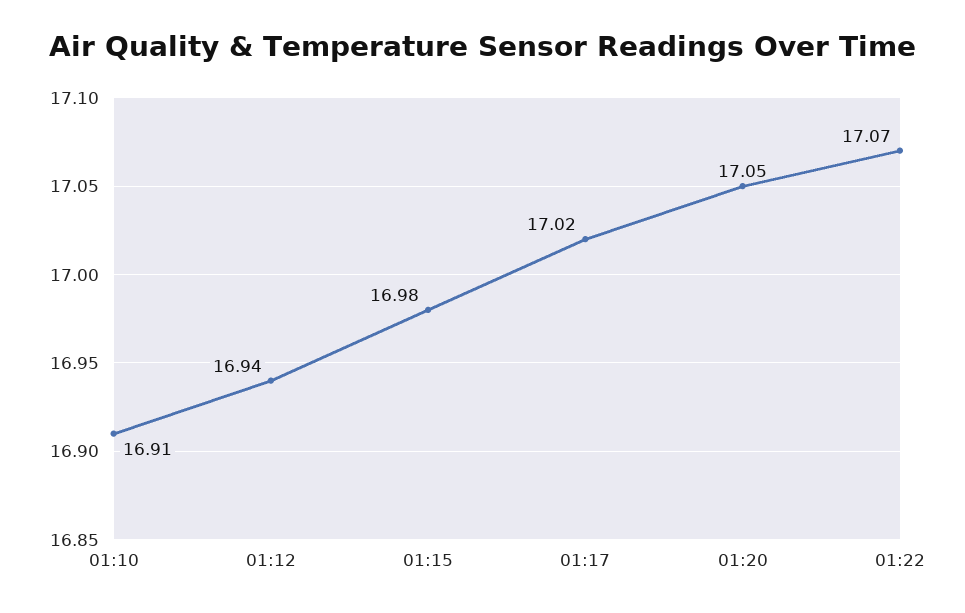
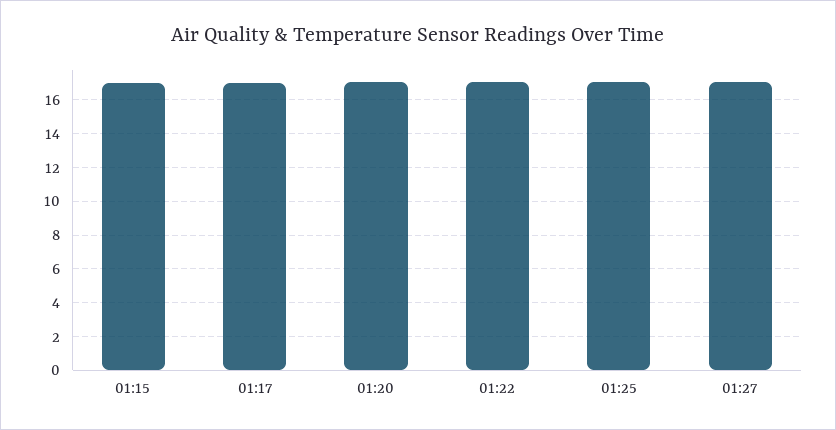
01:10: 16.91 -> none
01:12: 16.94 -> none
01:25: none -> 17
01:27: none -> 17

